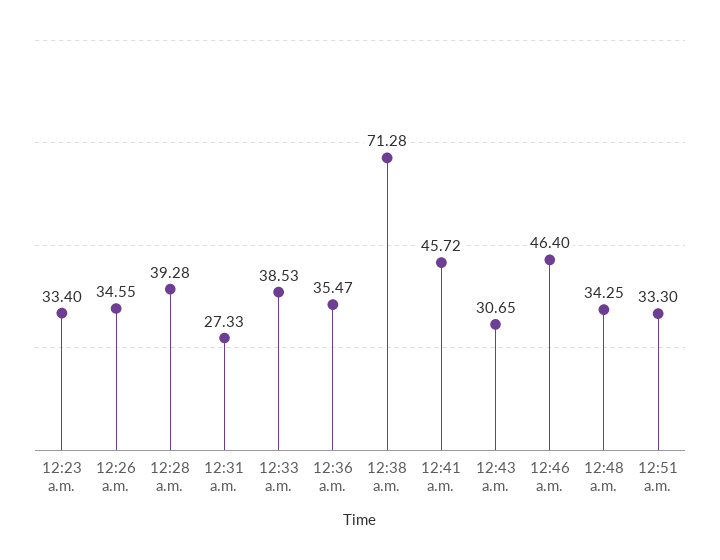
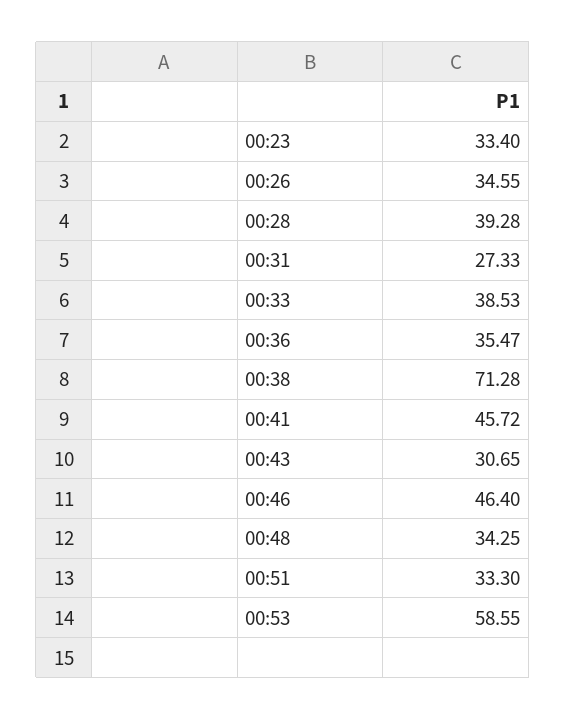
00:53: none -> 58.55

